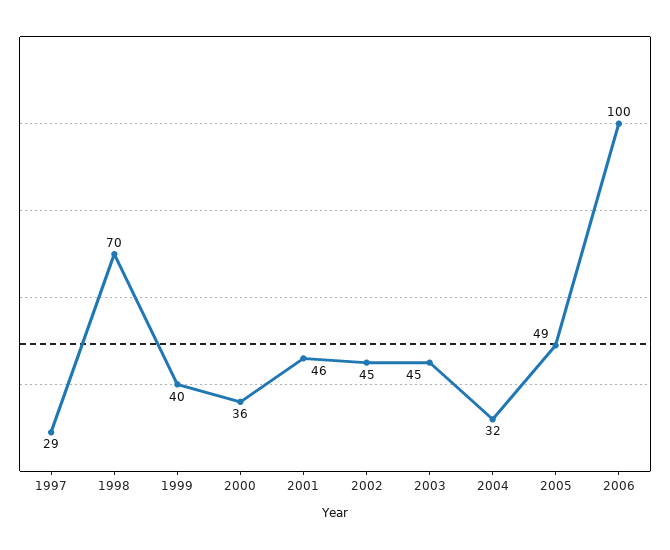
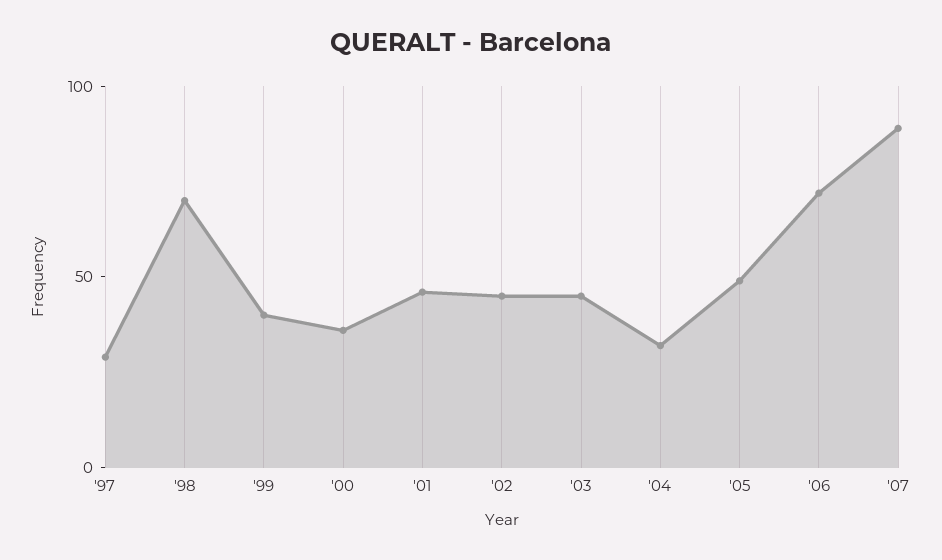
2006: 100 -> 70
'07: none -> 90

